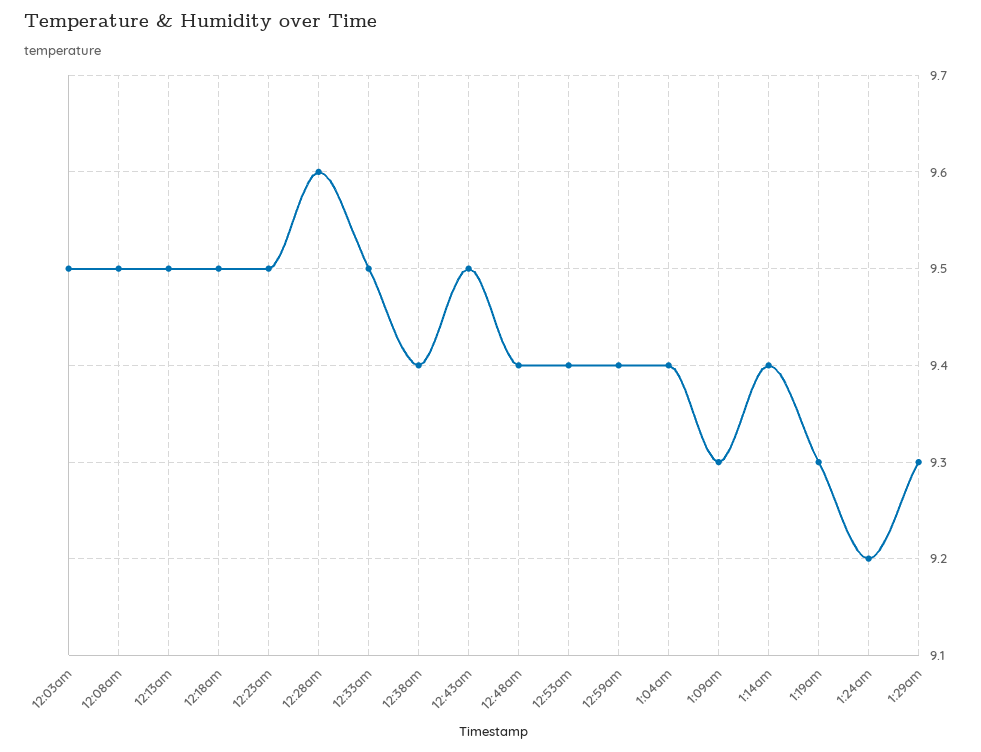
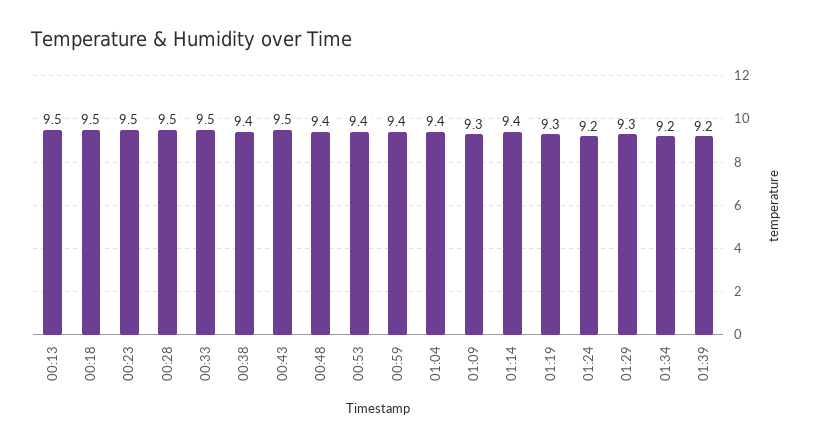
12:03am: 9.5 -> none
12:08am: 9.5 -> none
12:28am: 9.6 -> 9.5
01:34: none -> 9.2
01:39: none -> 9.2

